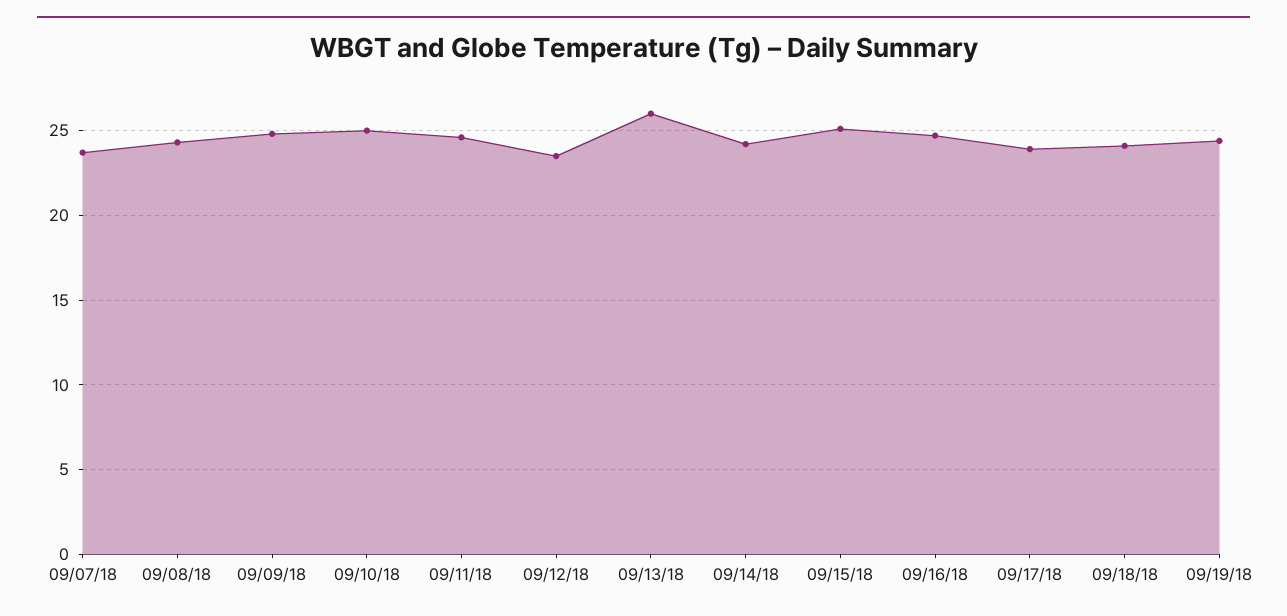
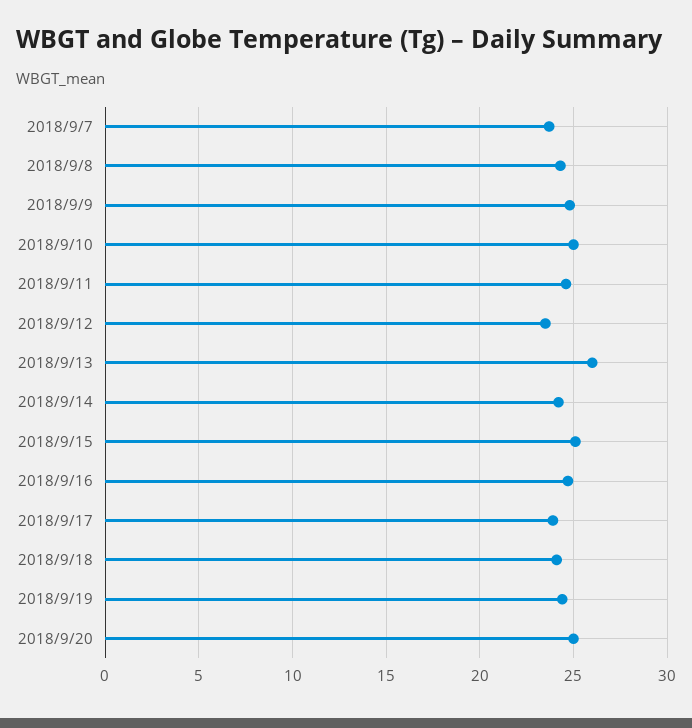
2018/9/20: none -> 25

